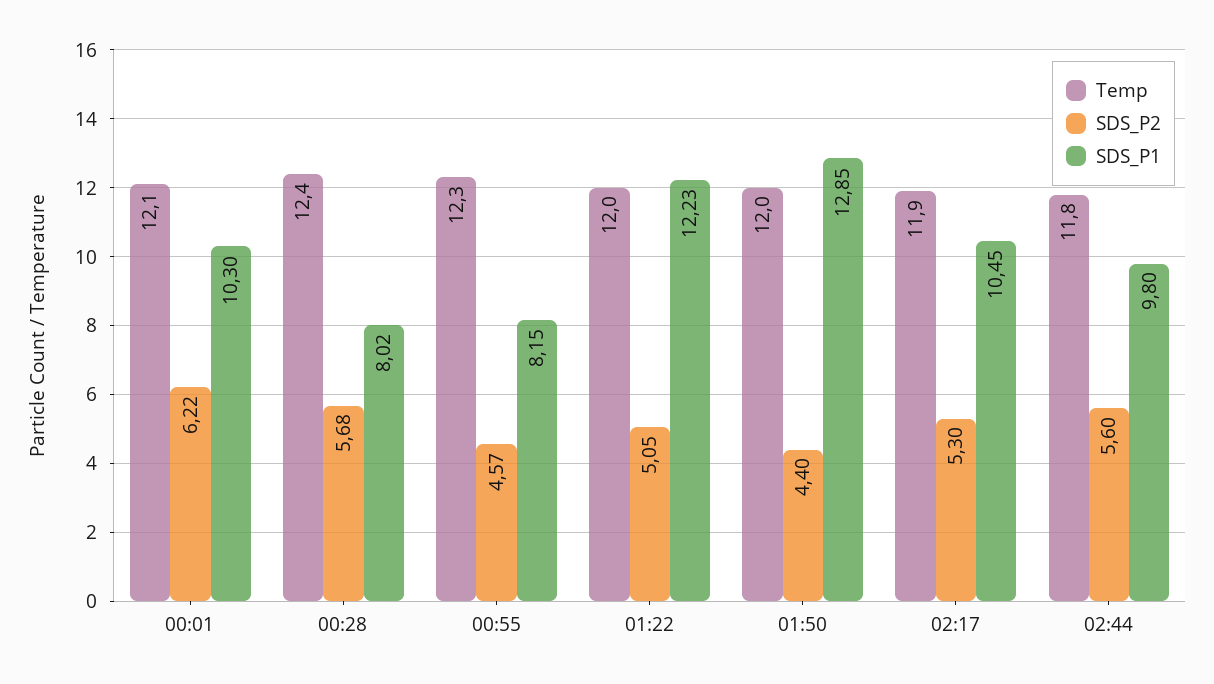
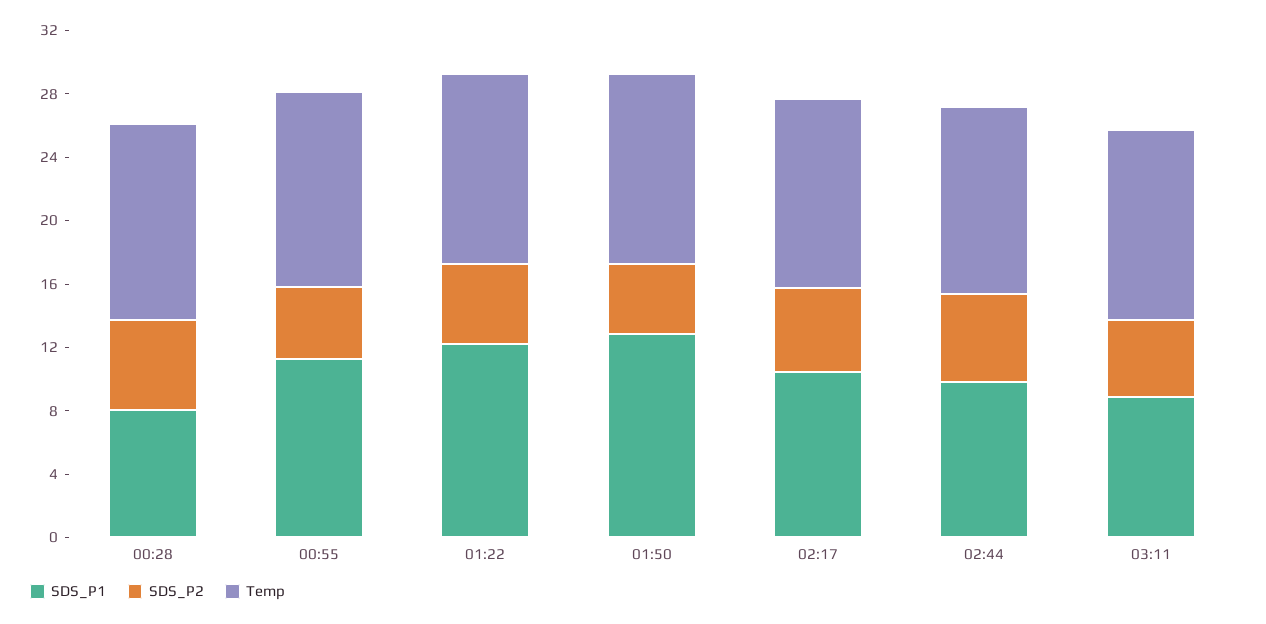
Temp, 00:01: 12.1 -> none
SDS_P2, 00:01: 6.22 -> none
SDS_P1, 00:01: 10.3 -> none
SDS_P1, 00:55: 8.15 -> 11
SDS_P1, 03:11: none -> 9
SDS_P2, 03:11: none -> 5
Temp, 03:11: none -> 12

